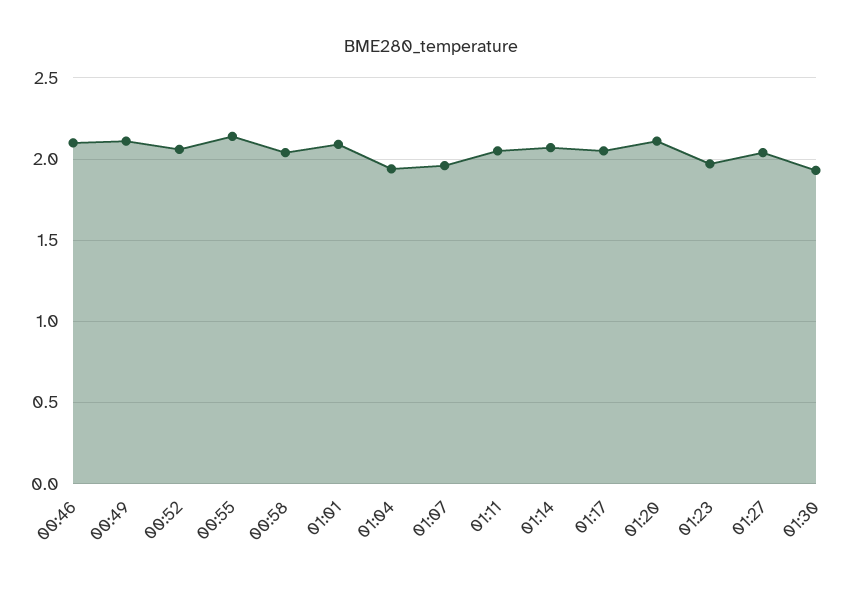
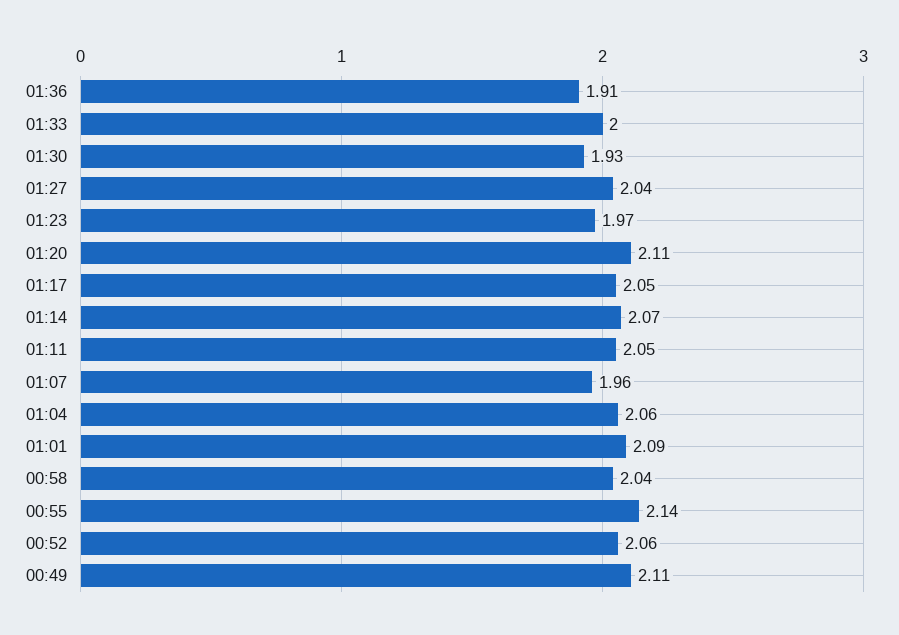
00:46: 2.1 -> none
01:04: 1.95 -> 2.06
01:36: none -> 1.91
01:33: none -> 2

